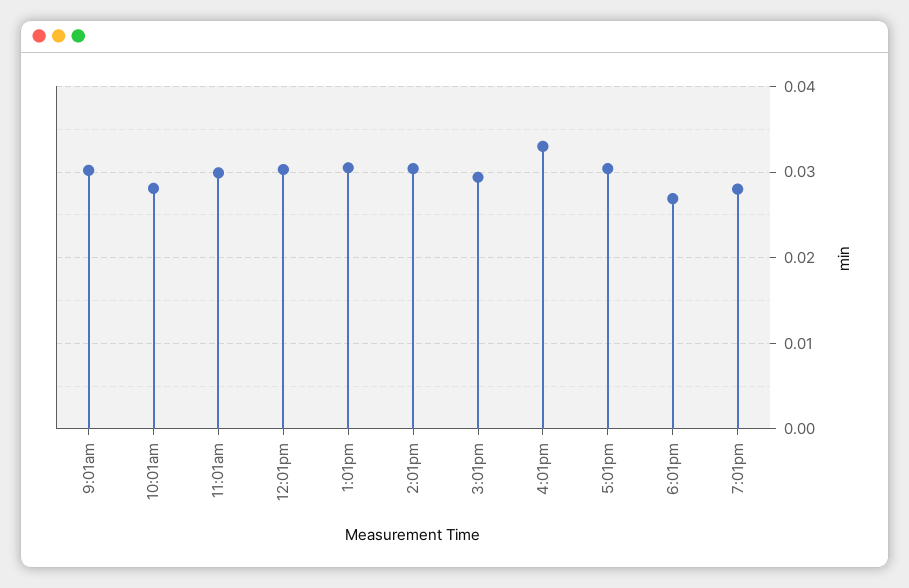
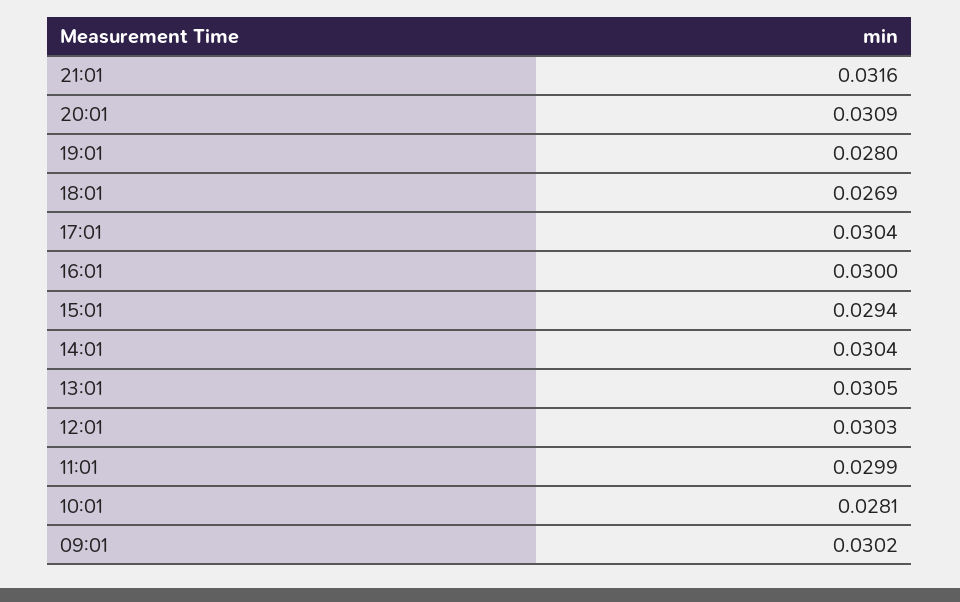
4:01pm: 0.033 -> 0.03
21:01: none -> 0.0316
20:01: none -> 0.0309

